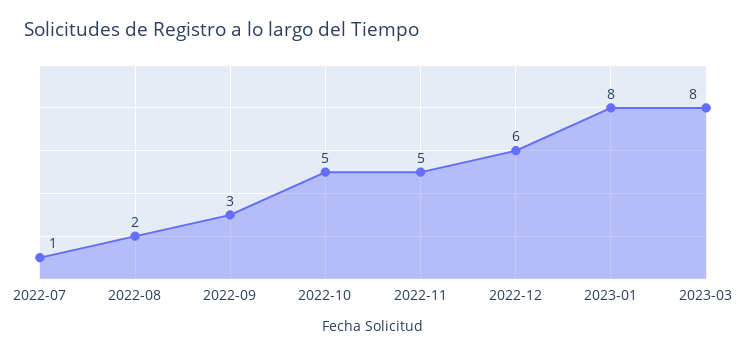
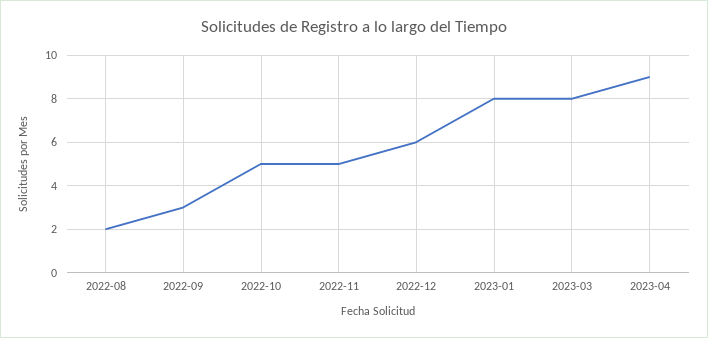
2022-07: 1 -> none
2023-04: none -> 9

